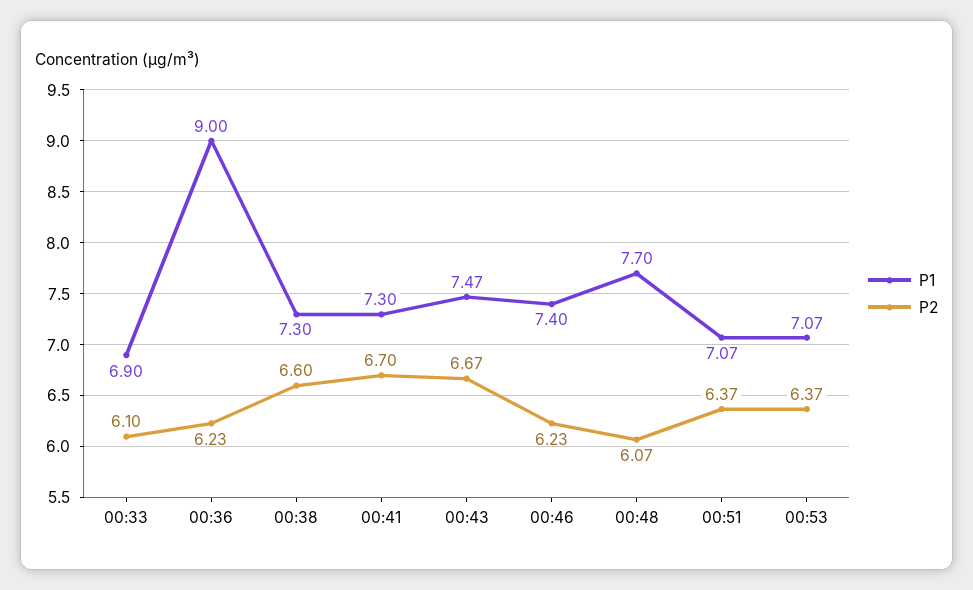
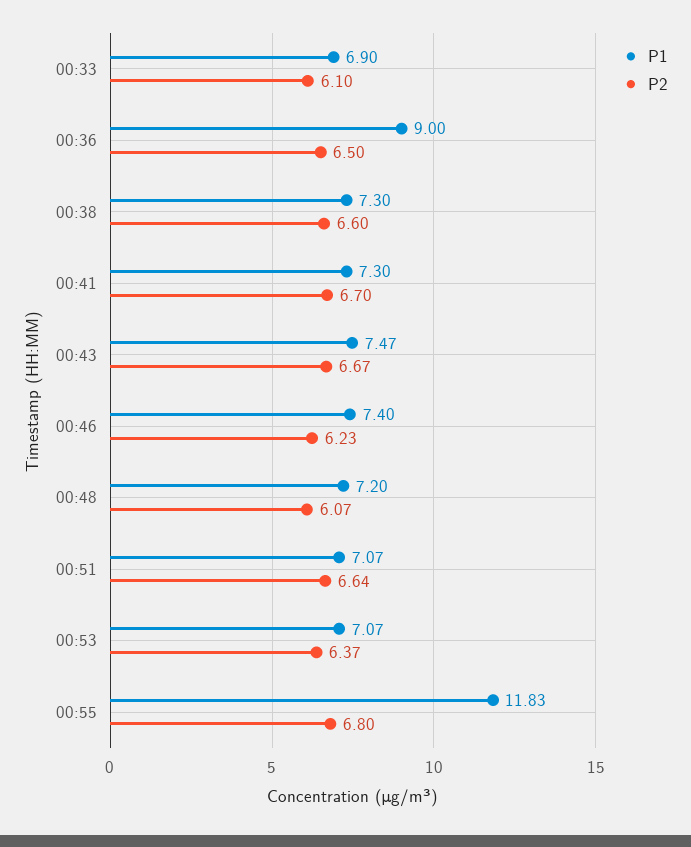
P2, 00:36: 6.23 -> 6.5
P1, 00:48: 7.7 -> 7.2
P2, 00:51: 6.37 -> 6.64
P1, 00:55: none -> 11.83
P2, 00:55: none -> 6.8

